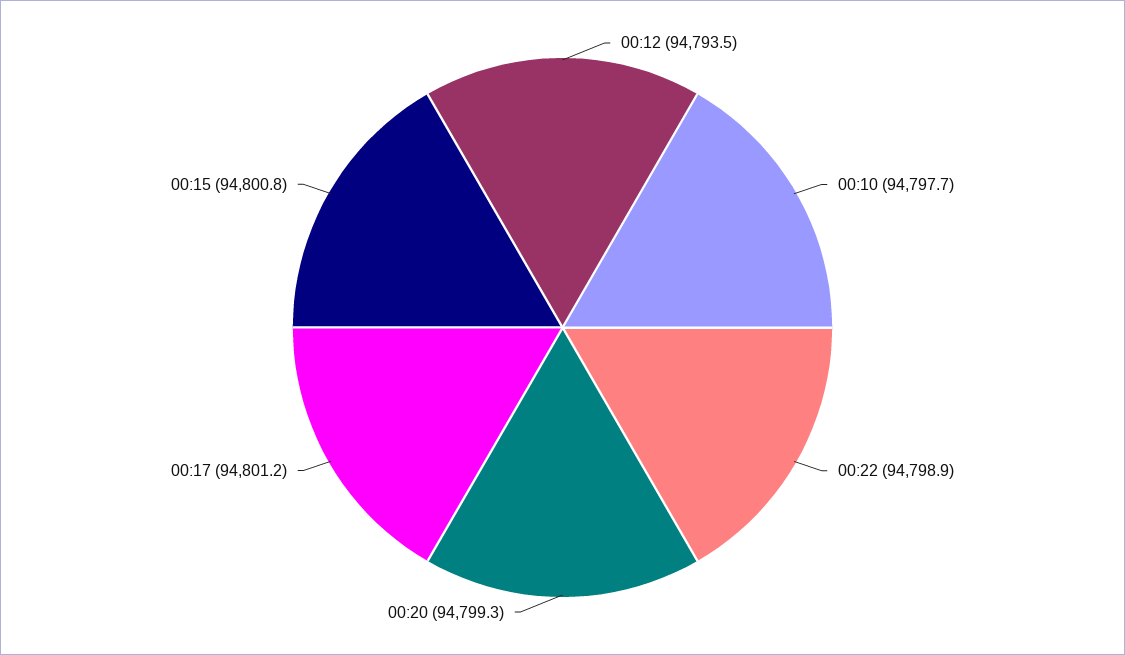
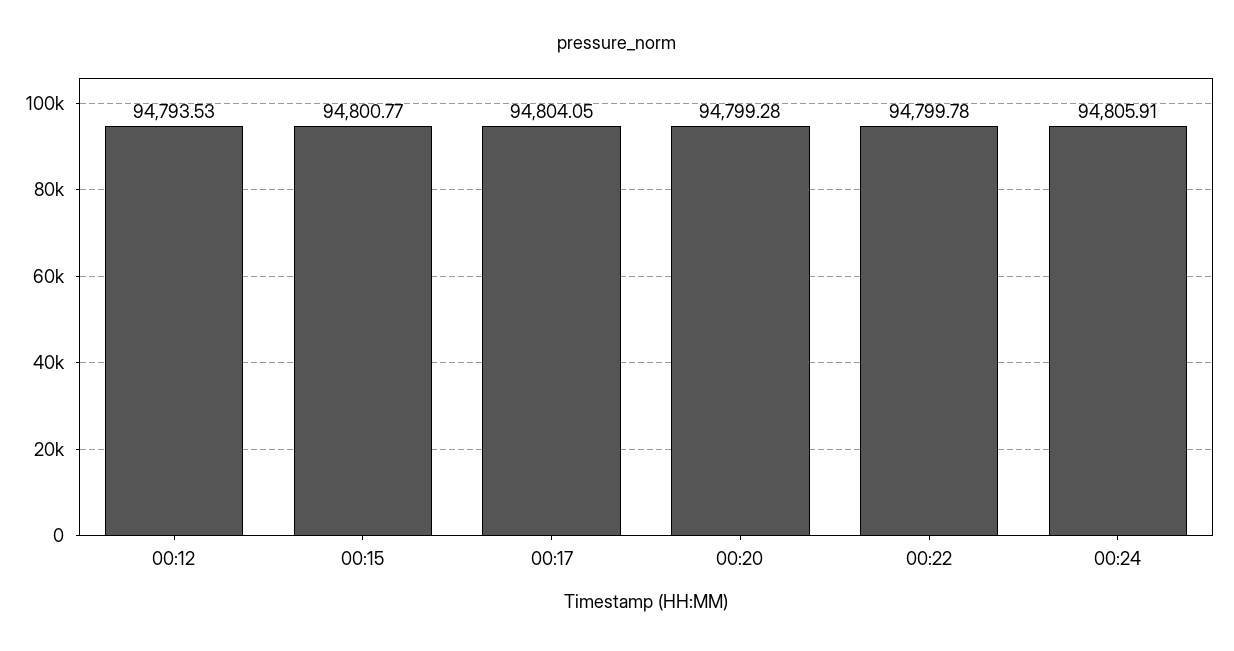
00:10: 94797.7 -> none
00:22: 94798.9 -> 94799.78
00:17: 94801.2 -> 94804.05
00:24: none -> 94805.91

